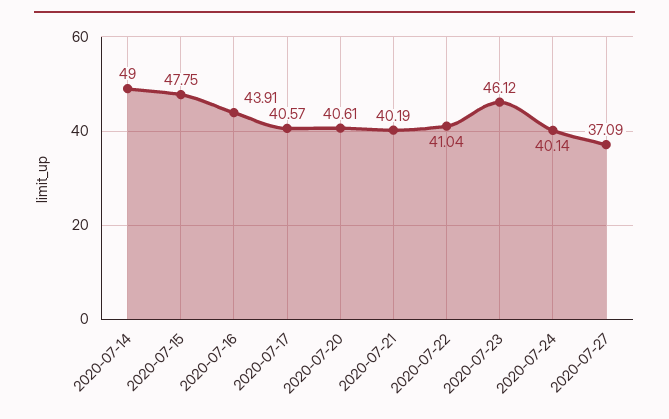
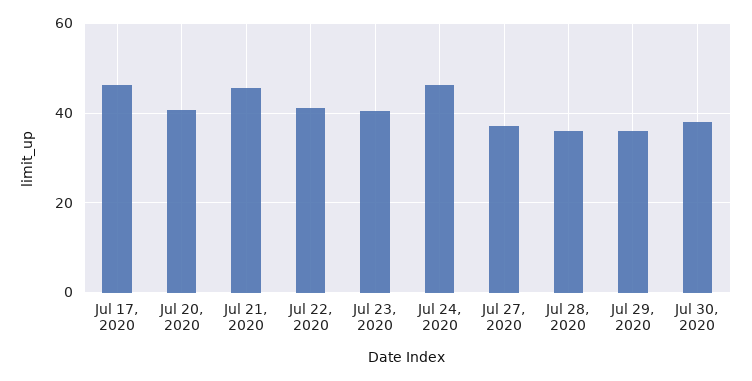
2020-07-14: 49 -> none
2020-07-15: 47.75 -> none
2020-07-16: 43.91 -> none
2020-07-17: 40.57 -> 46
2020-07-21: 40.19 -> 46
2020-07-23: 46.12 -> 40
2020-07-24: 40.14 -> 46
Jul 28, 2020: none -> 36
Jul 29, 2020: none -> 36
Jul 30, 2020: none -> 38

